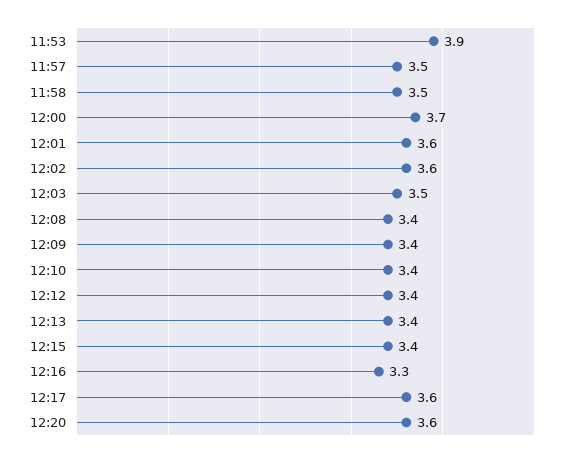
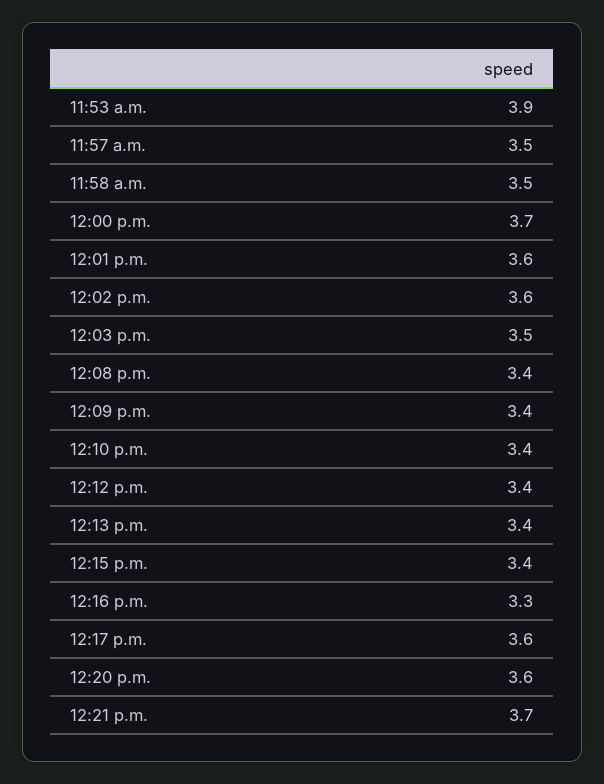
12:21 p.m.: none -> 3.7

